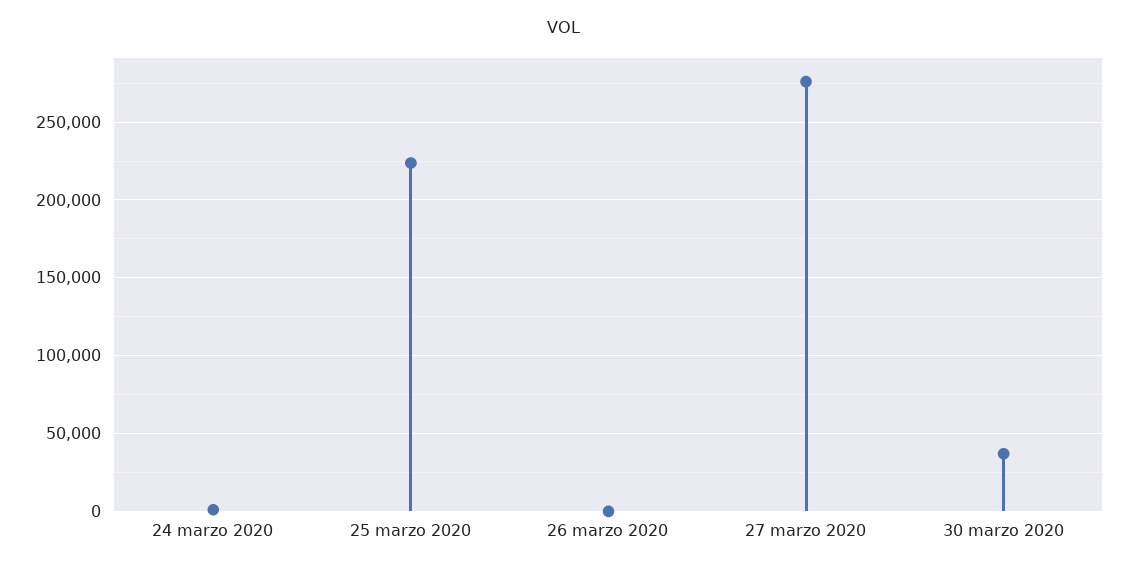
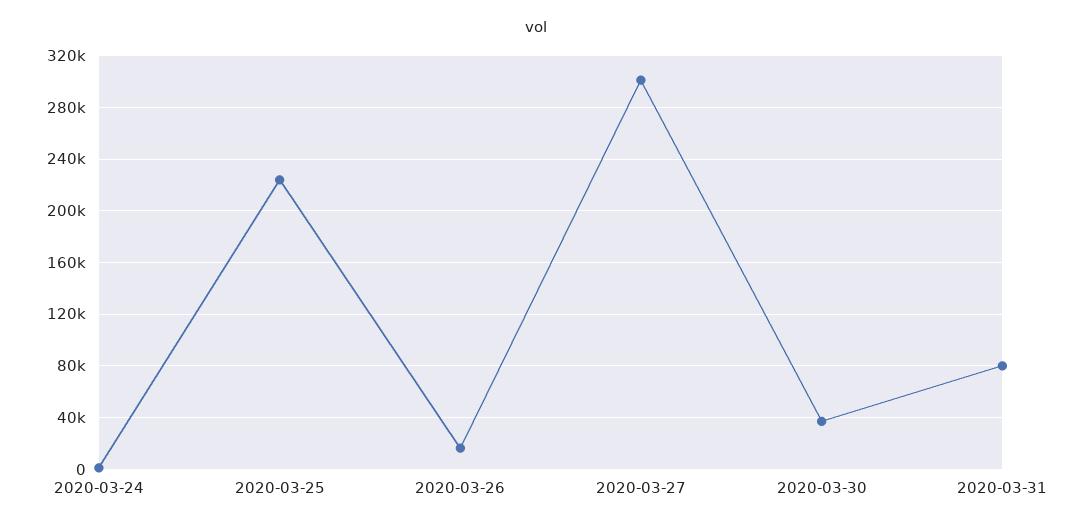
26 marzo 2020: 0 -> 15000
27 marzo 2020: 275000 -> 300000
2020-03-31: none -> 80000

